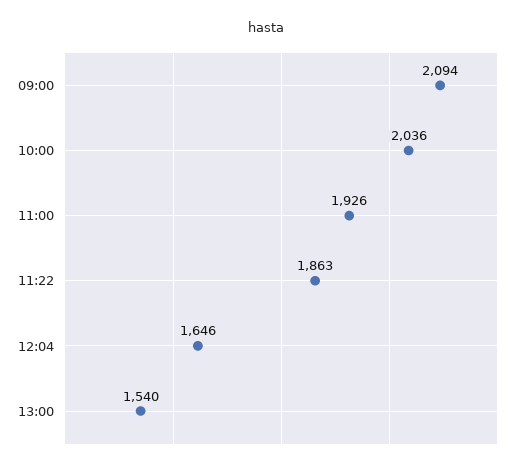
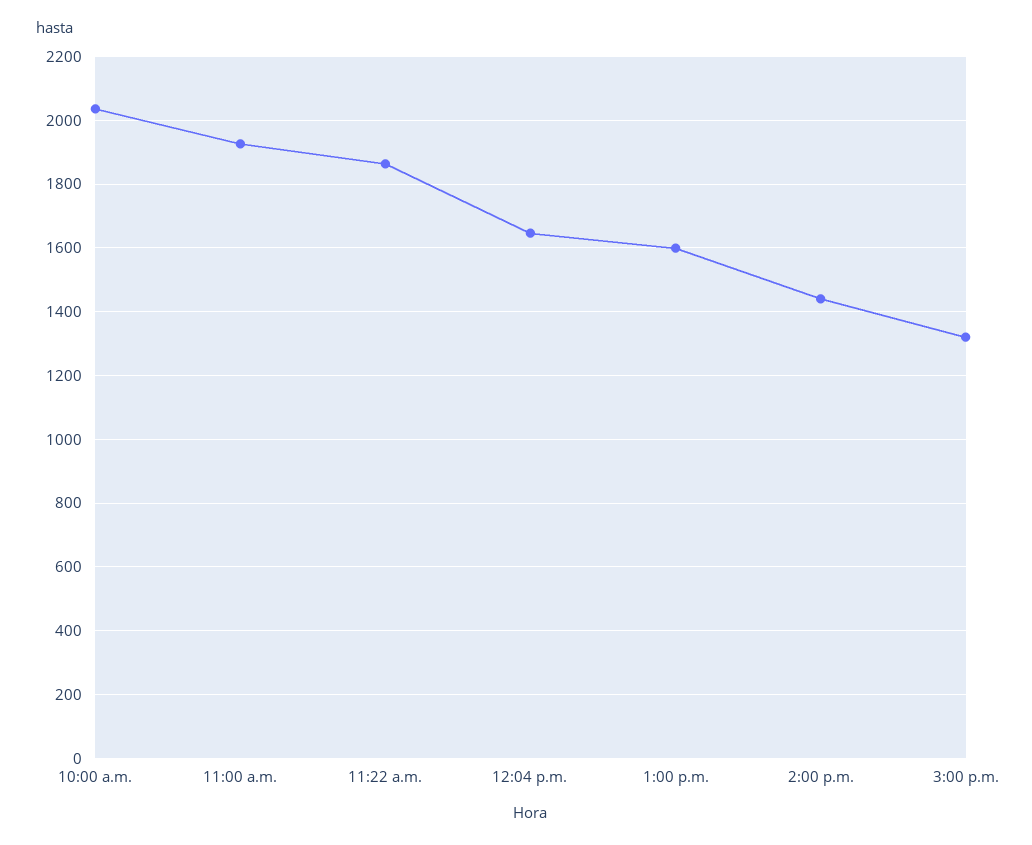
09:00: 2094 -> none
13:00: 1540 -> 1600
2:00 p.m.: none -> 1440
3:00 p.m.: none -> 1320

